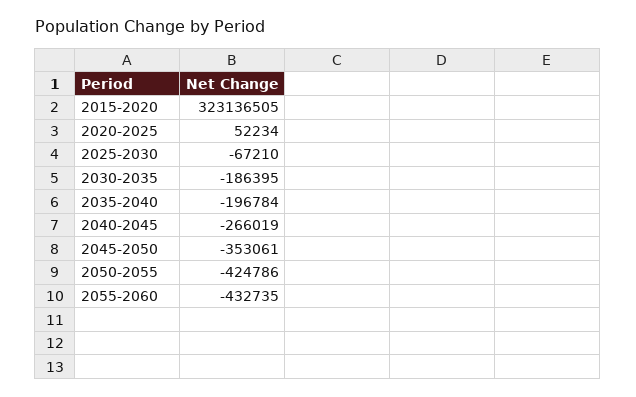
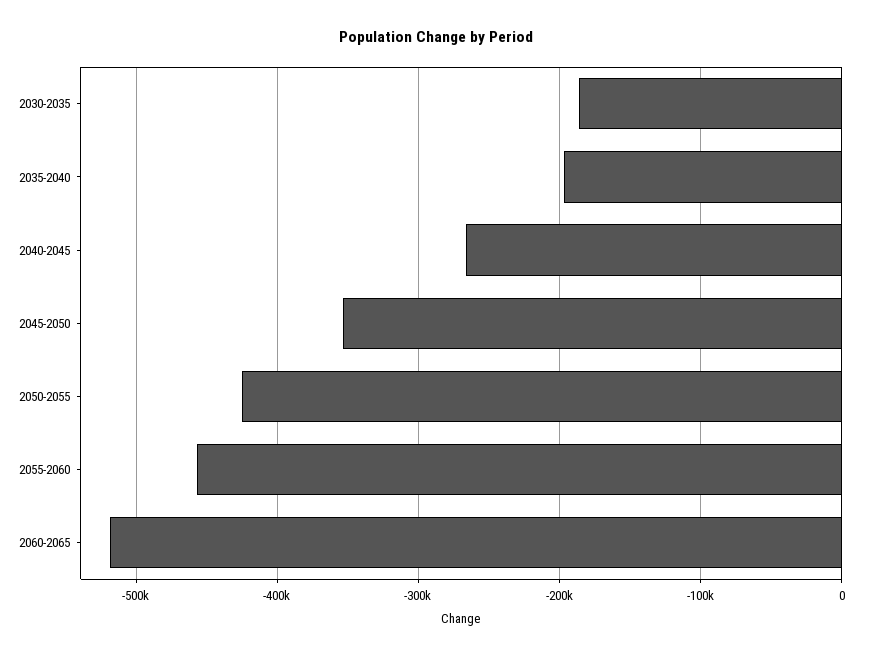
2015-2020: 323136505 -> none
2020-2025: 52234 -> none
2025-2030: -67210 -> none
2055-2060: -432735 -> -460000
2060-2065: none -> -520000

